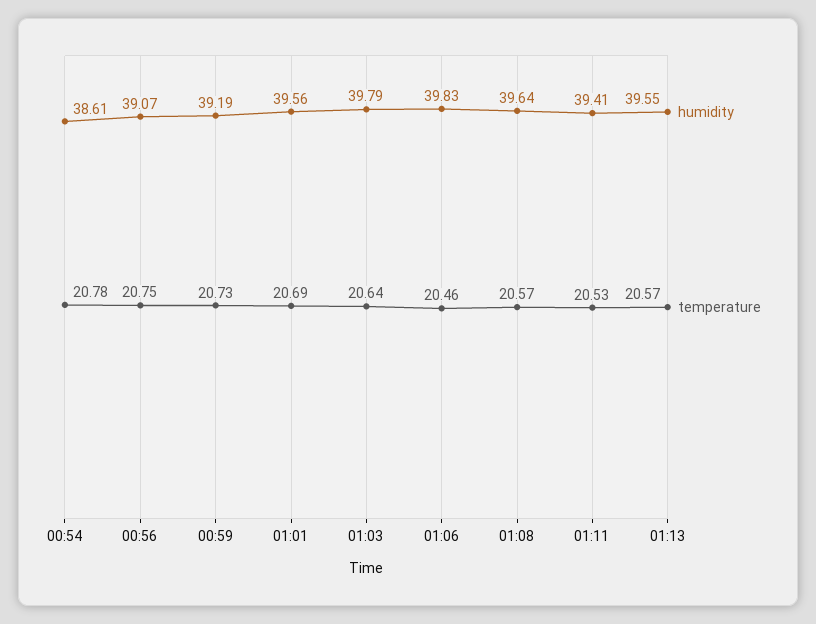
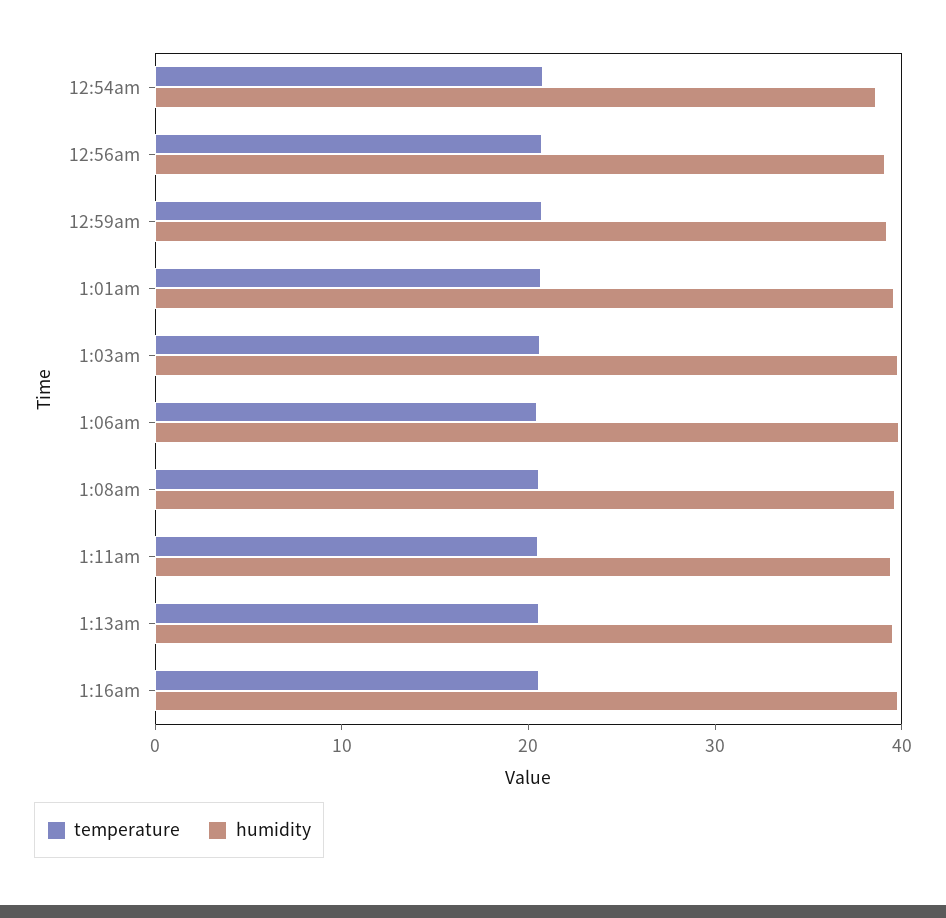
temperature, 1:16am: none -> 20
humidity, 1:16am: none -> 40

